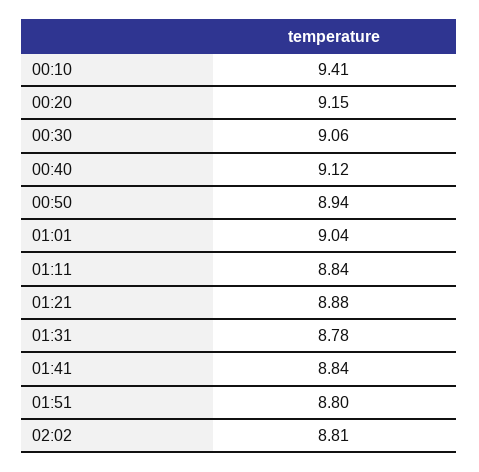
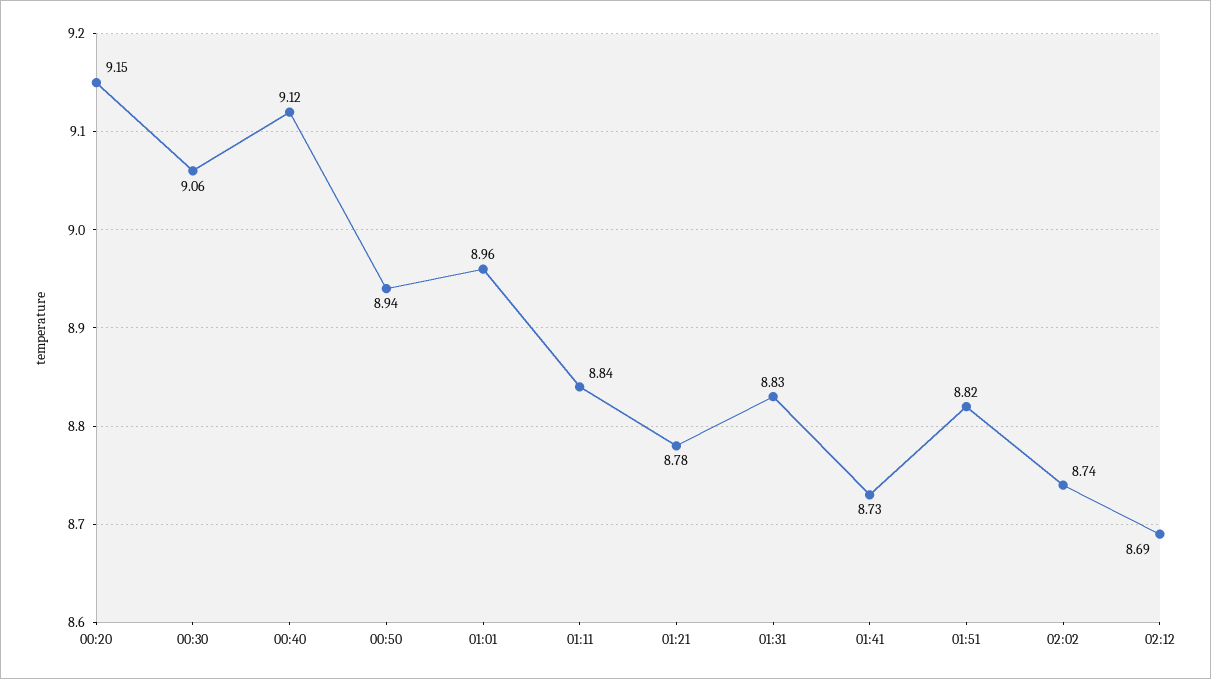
00:10: 9.41 -> none
01:01: 9.04 -> 8.96
01:21: 8.88 -> 8.78
01:31: 8.78 -> 8.83
01:41: 8.84 -> 8.73
01:51: 8.8 -> 8.82
02:02: 8.81 -> 8.74
02:12: none -> 8.69

